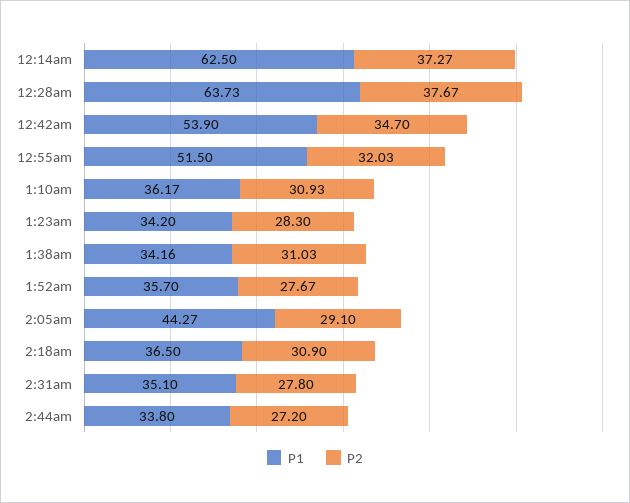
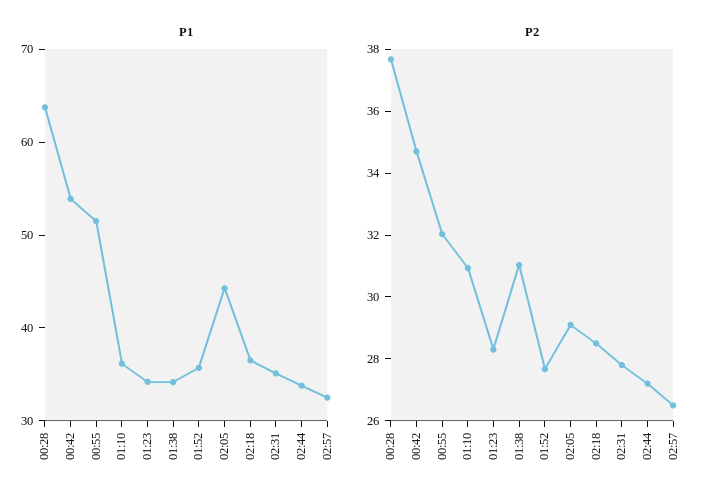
P1, 12:14am: 62.5 -> none
P2, 12:14am: 37.27 -> none
P2, 2:18am: 30.9 -> 28.5
P1, 02:57: none -> 32
P2, 02:57: none -> 26.5

